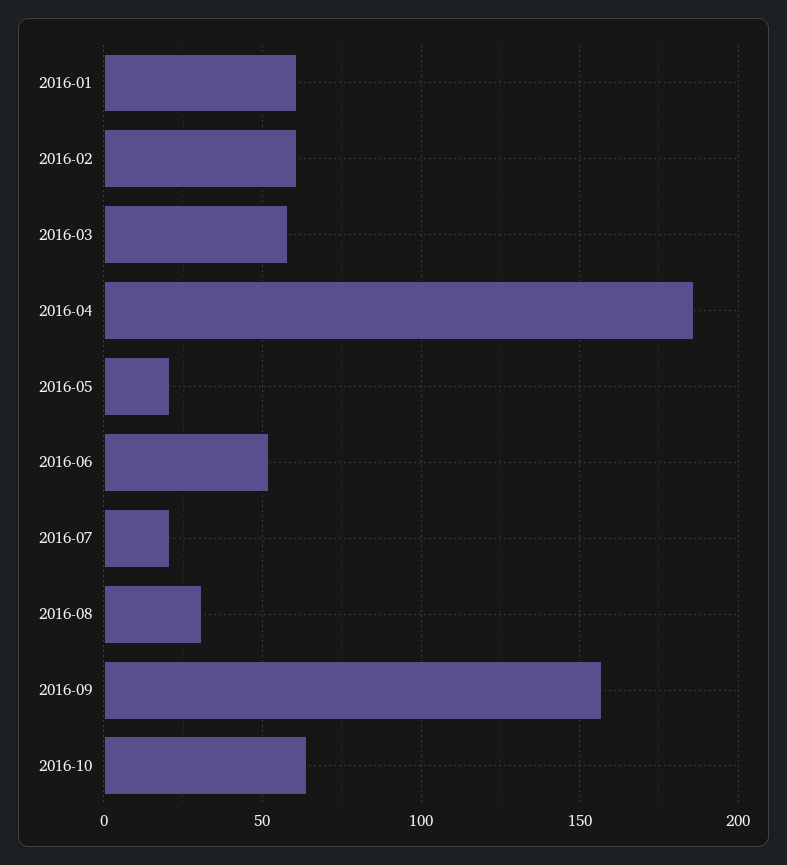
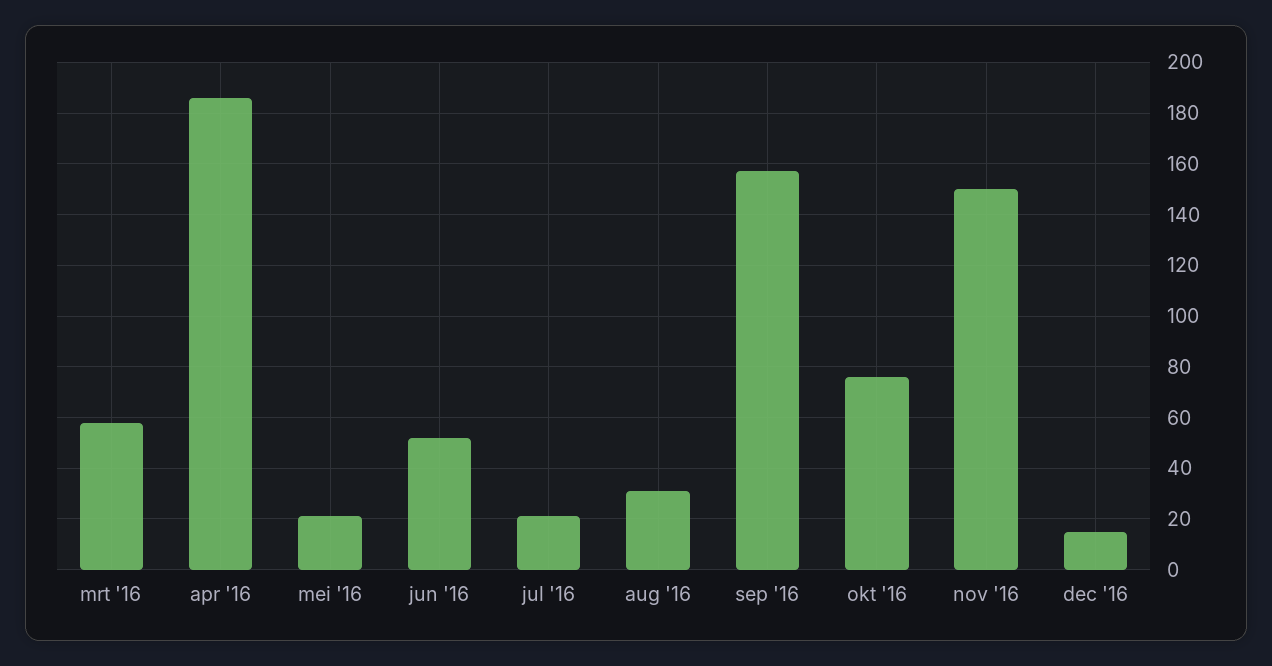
2016-01: 60 -> none
2016-02: 60 -> none
2016-10: 65 -> 75
nov '16: none -> 150
dec '16: none -> 15

